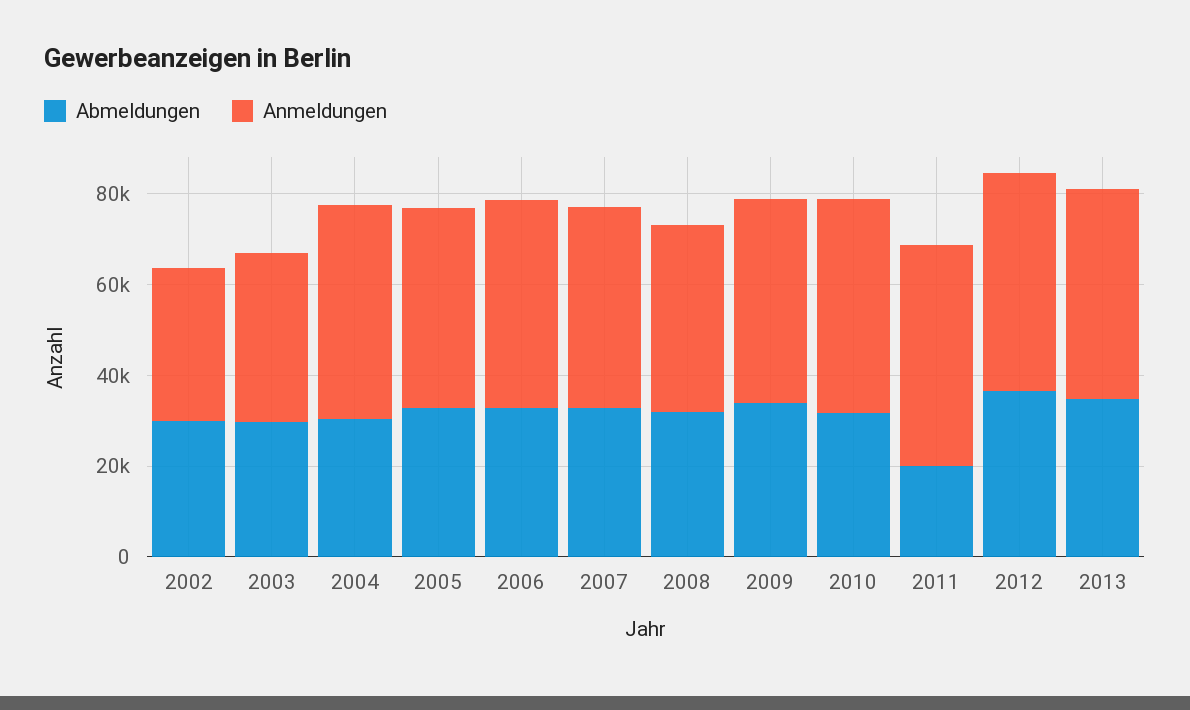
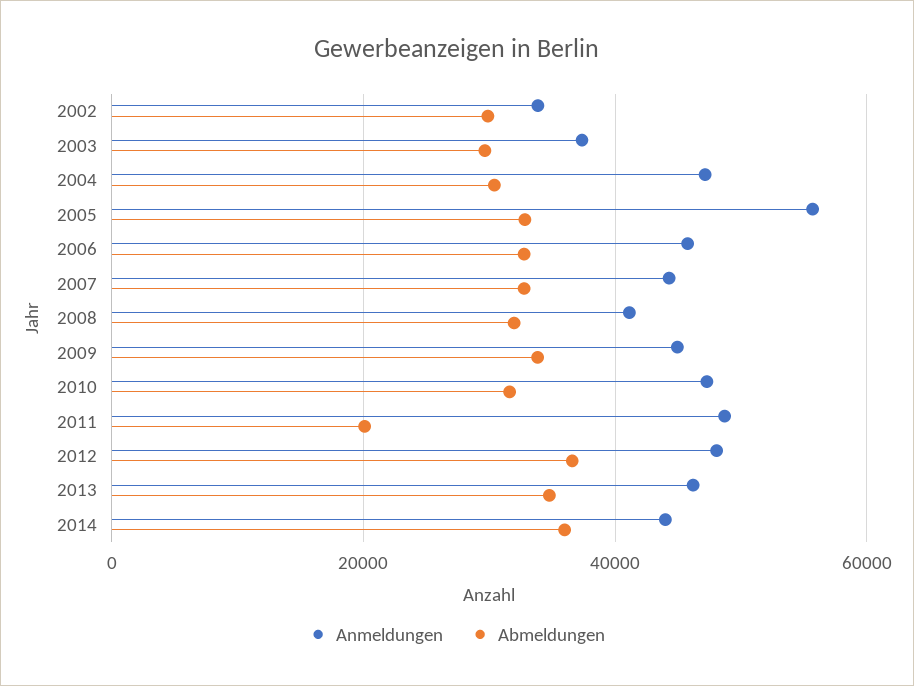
Anmeldungen, 2005: 45000 -> 56000
Anmeldungen, 2014: none -> 44000
Abmeldungen, 2014: none -> 36000

